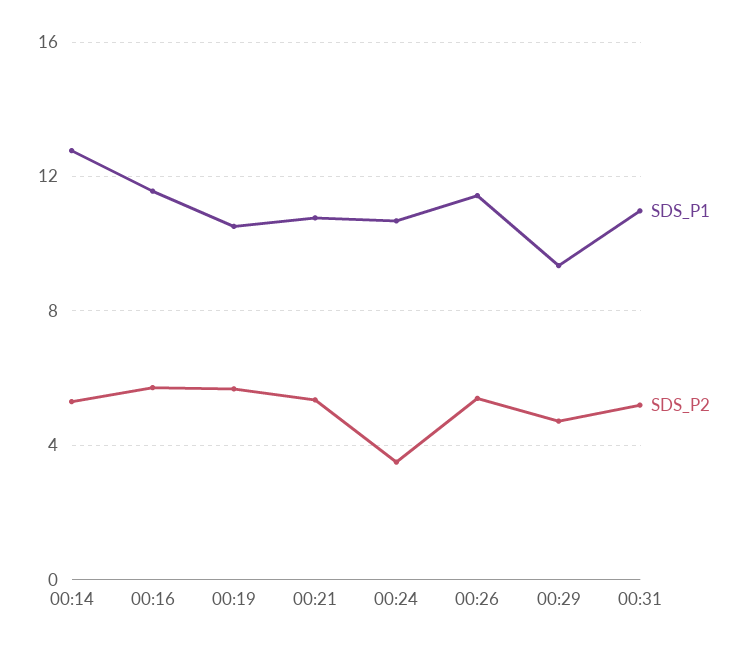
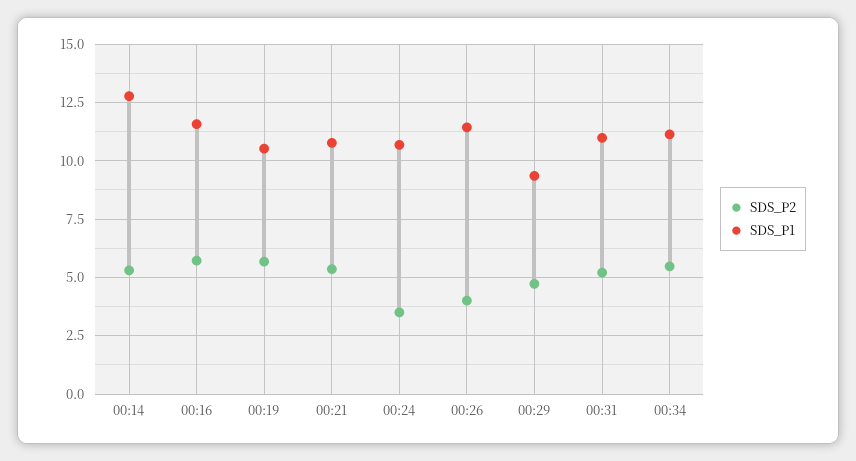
SDS_P2, 00:26: 5.5 -> 4
SDS_P2, 00:34: none -> 5.5
SDS_P1, 00:34: none -> 11

